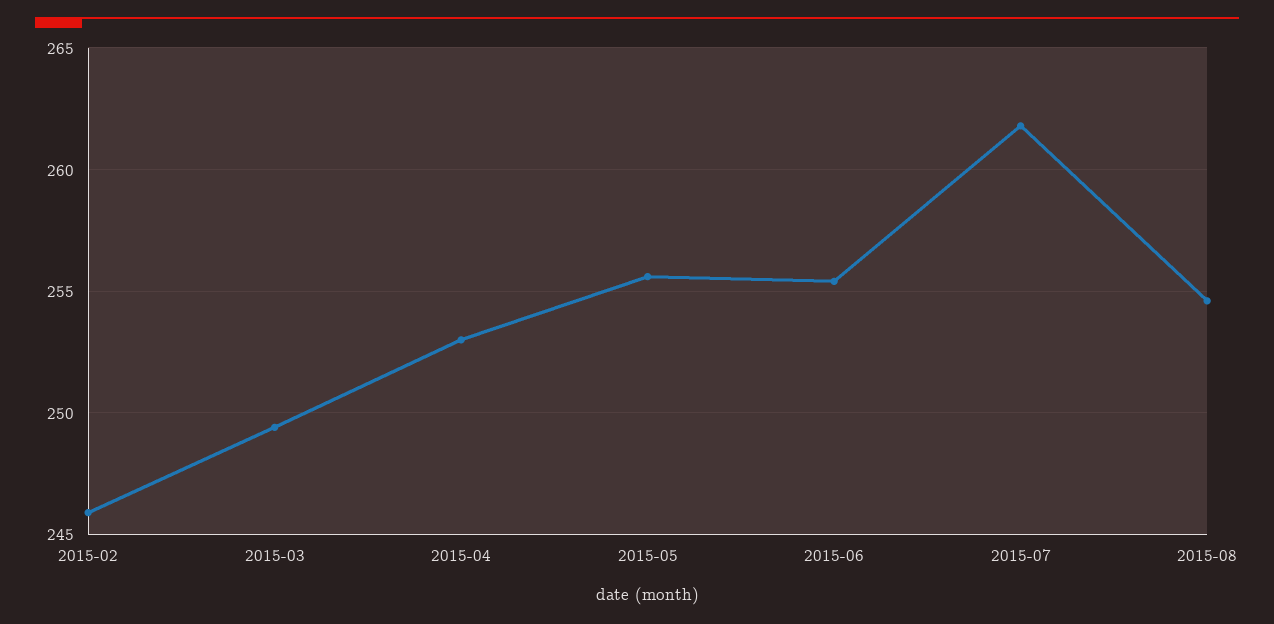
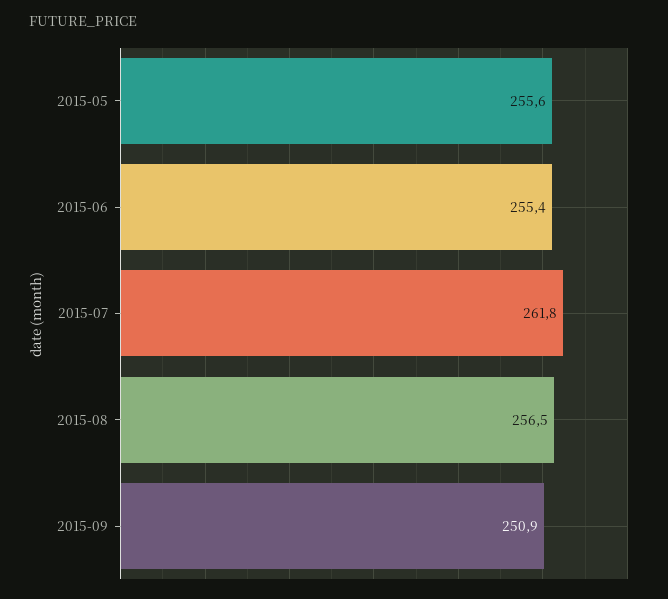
2015-02: 246 -> none
2015-03: 249.5 -> none
2015-04: 253 -> none
2015-08: 254.5 -> 256.5
2015-09: none -> 250.9

